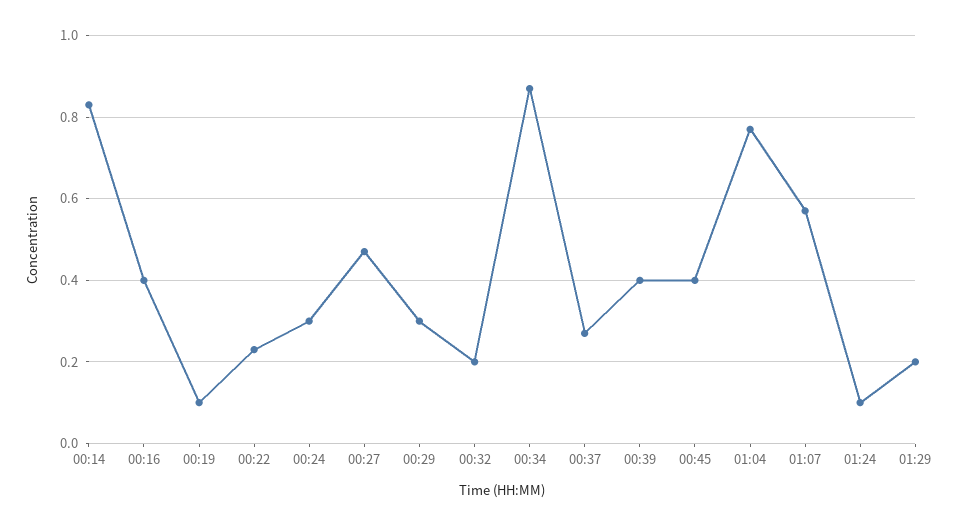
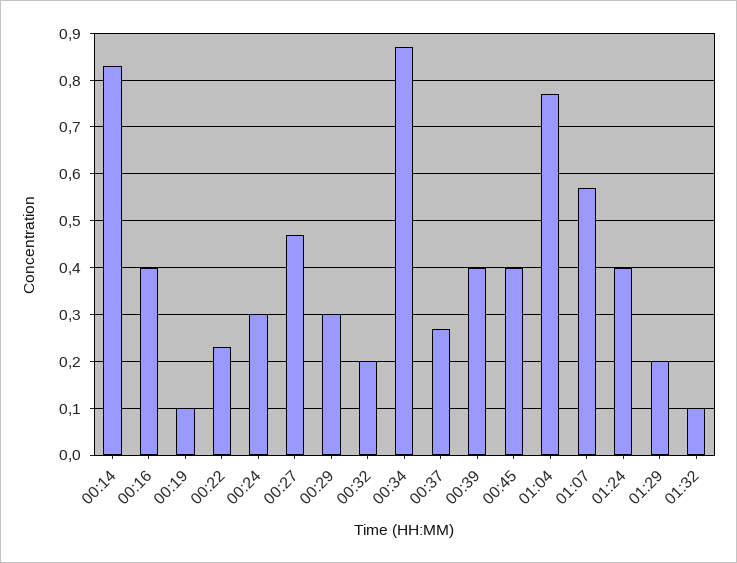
01:24: 0.1 -> 0.4
01:32: none -> 0.1

